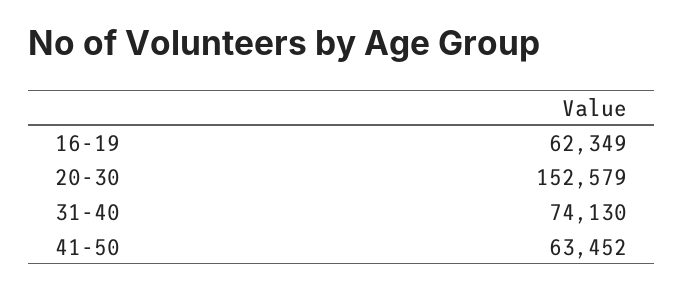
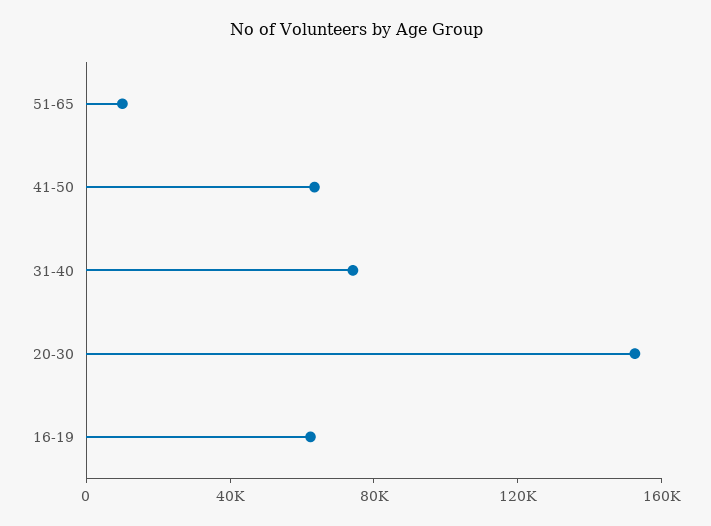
51-65: none -> 10000

